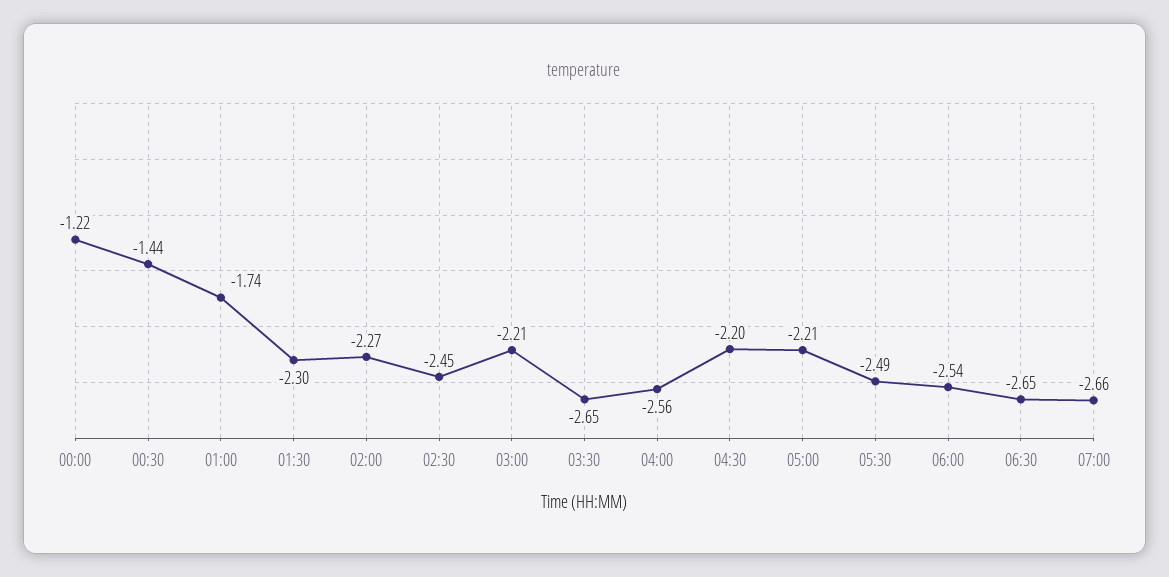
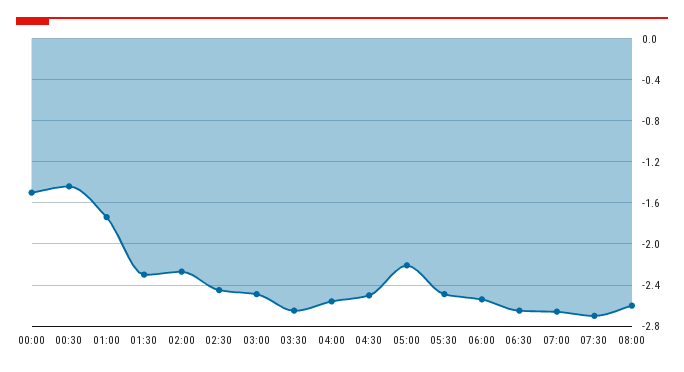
00:00: -1.22 -> -1.5
03:00: -2.21 -> -2.5
04:30: -2.2 -> -2.5
07:30: none -> -2.7
08:00: none -> -2.6

